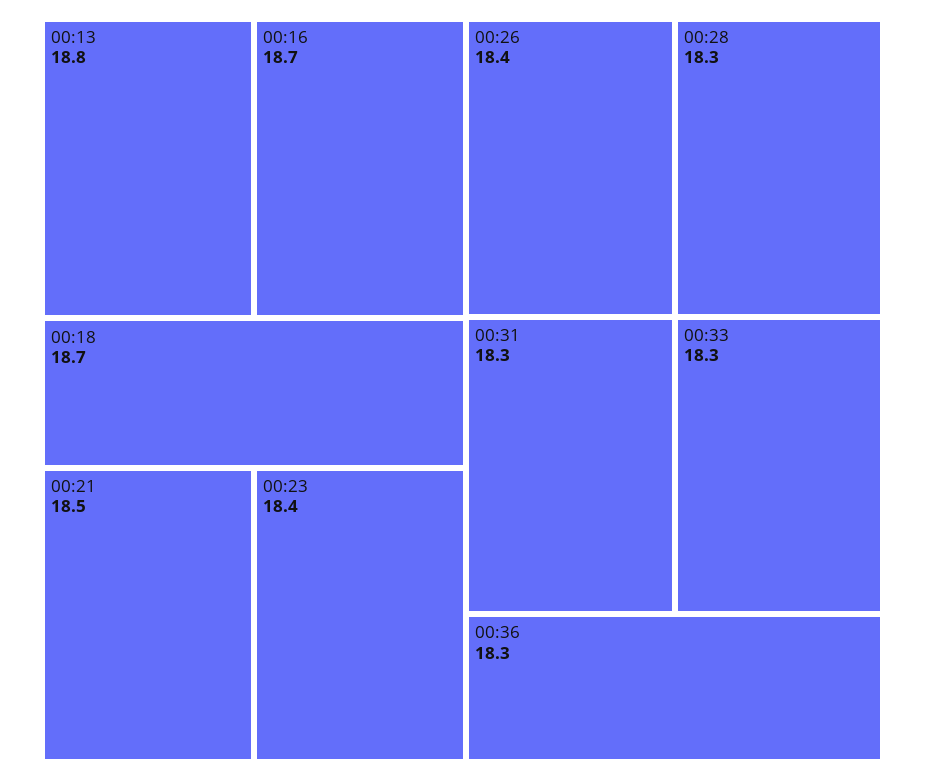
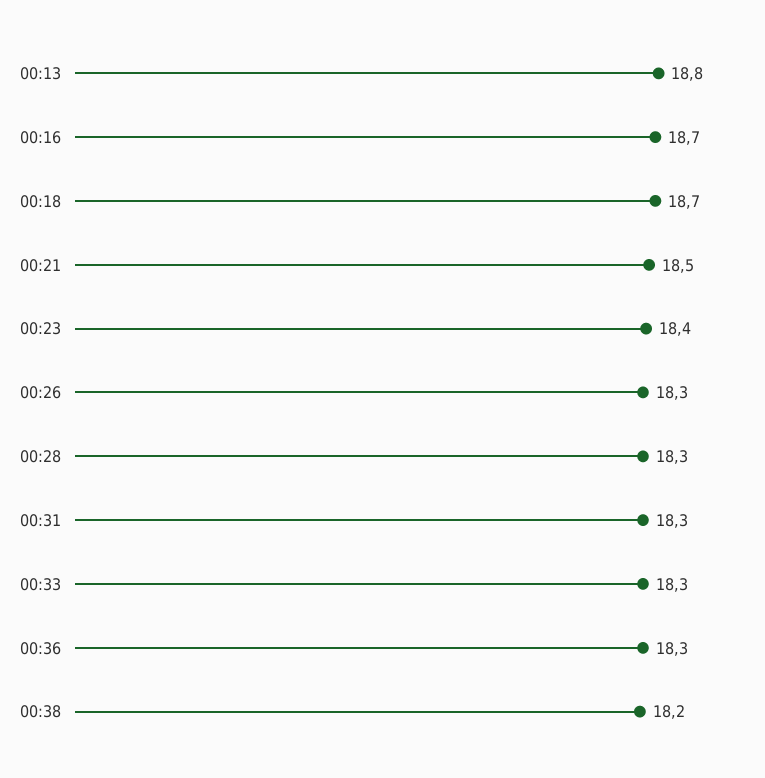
00:26: 18.4 -> 18.3
00:38: none -> 18.2

